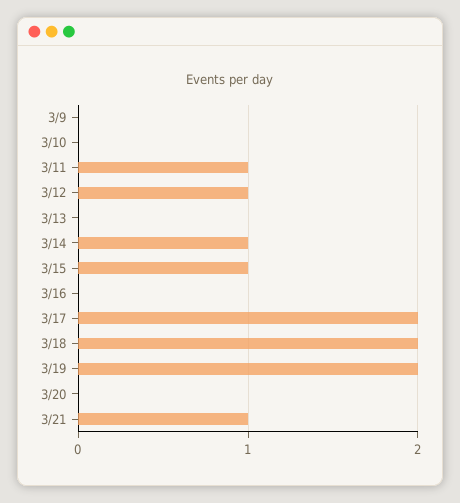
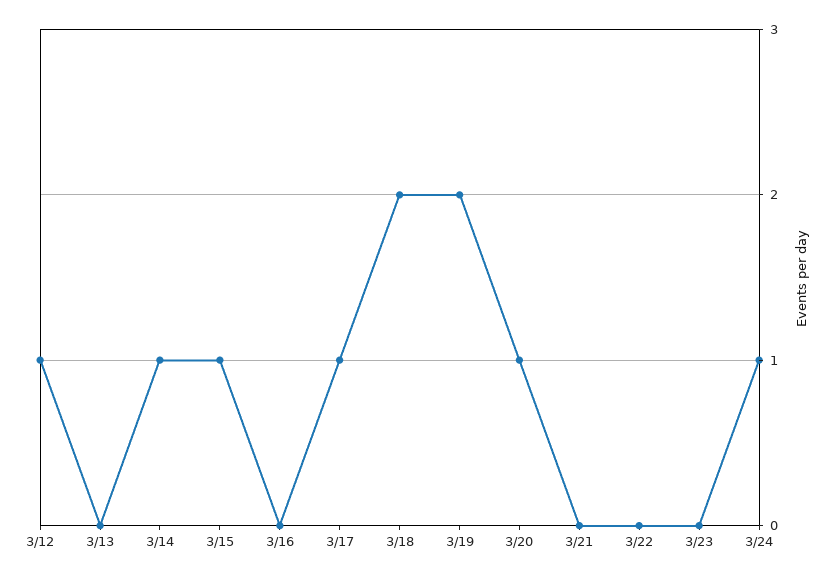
3/9: 0 -> none
3/10: 0 -> none
3/11: 1 -> none
3/17: 2 -> 1
3/20: 0 -> 1
3/21: 1 -> 0
3/22: none -> 0
3/23: none -> 0
3/24: none -> 1

